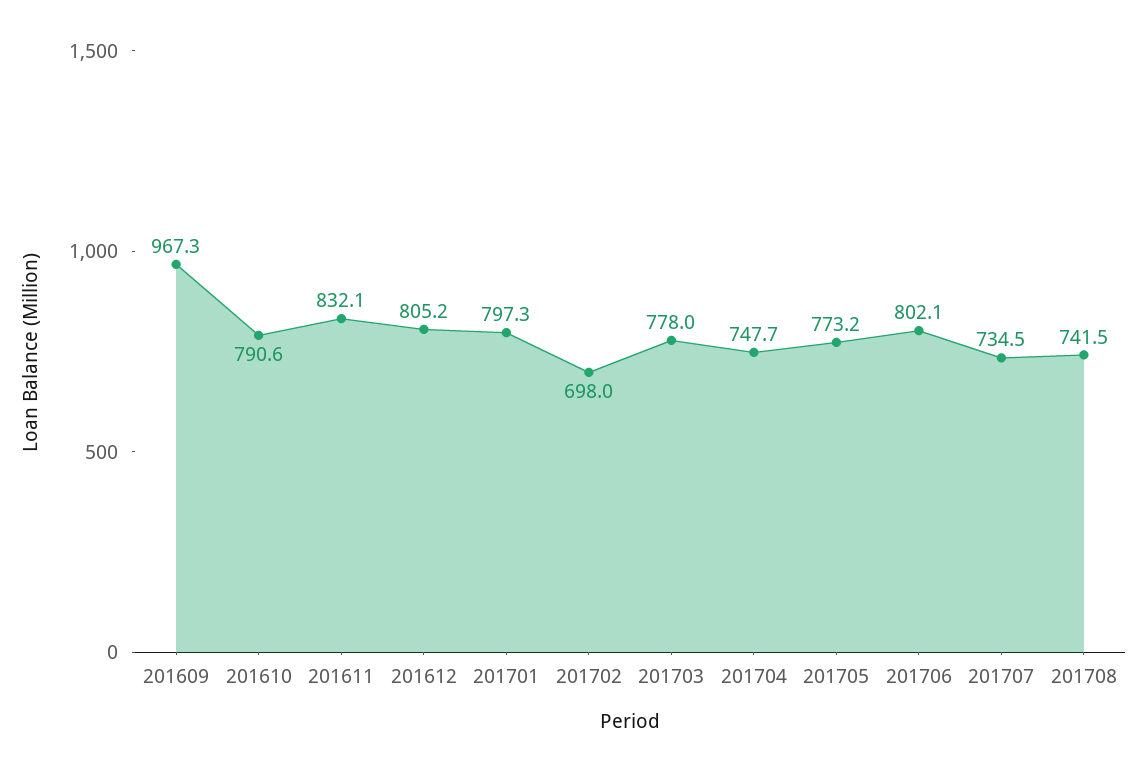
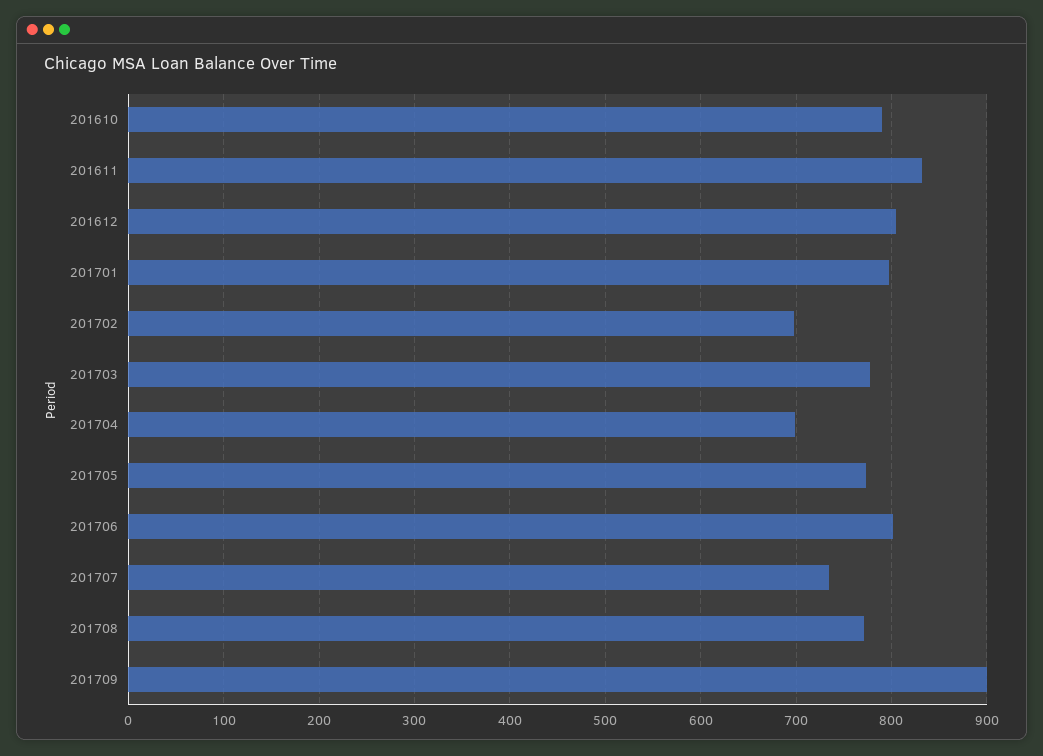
201609: 967.3 -> none
201704: 747.7 -> 700
201708: 741.5 -> 770
201709: none -> 900

